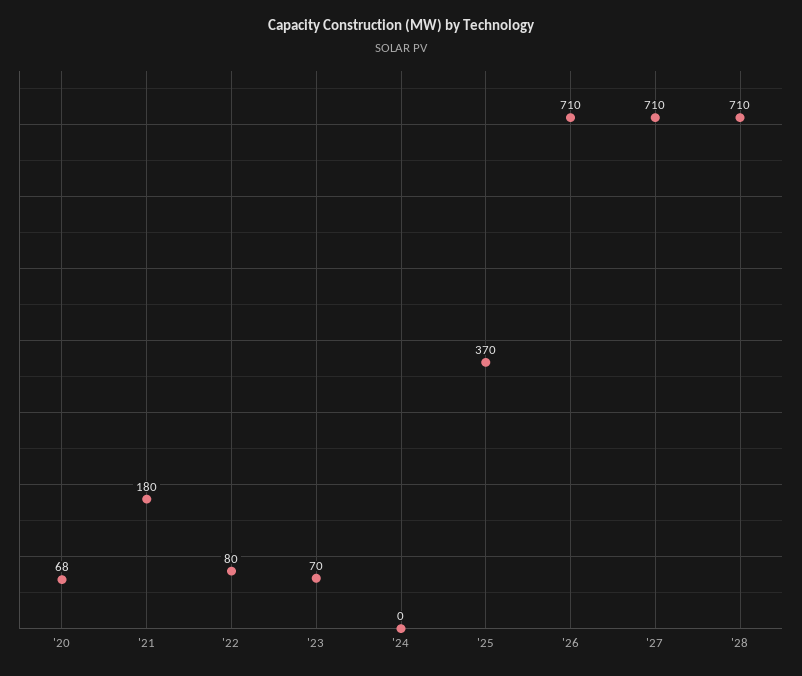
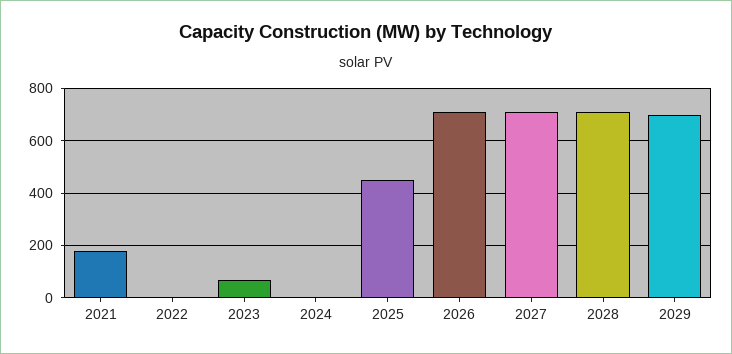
'20: 68 -> none
'22: 80 -> 0
'25: 370 -> 450
2029: none -> 700

